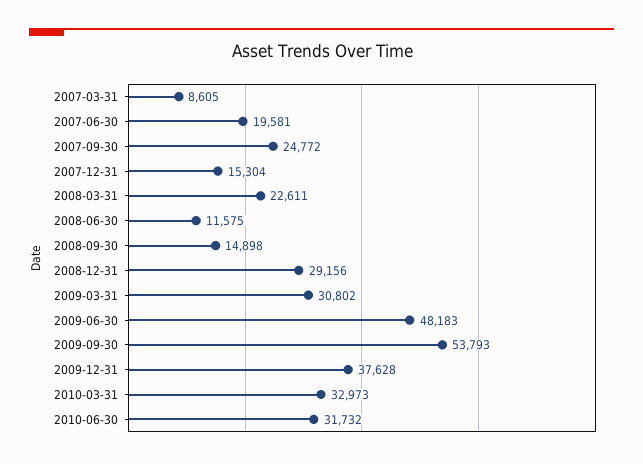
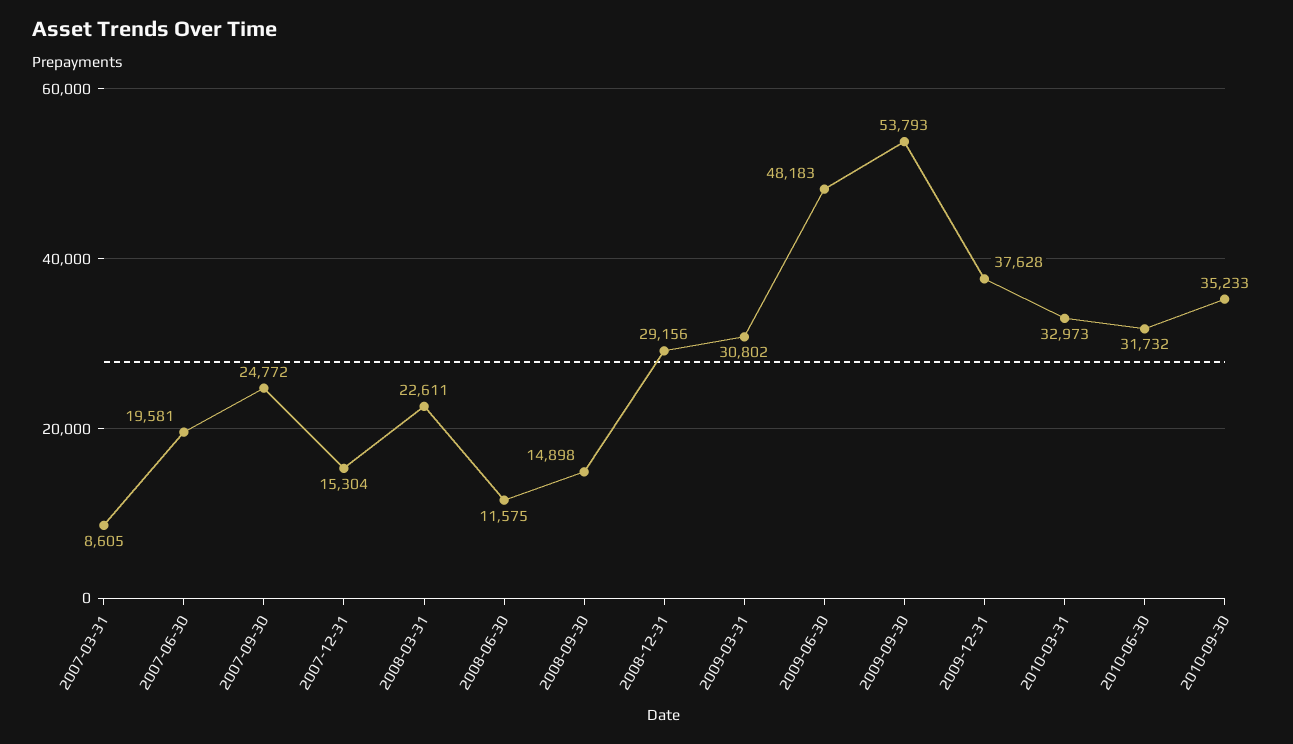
2010-09-30: none -> 35233

